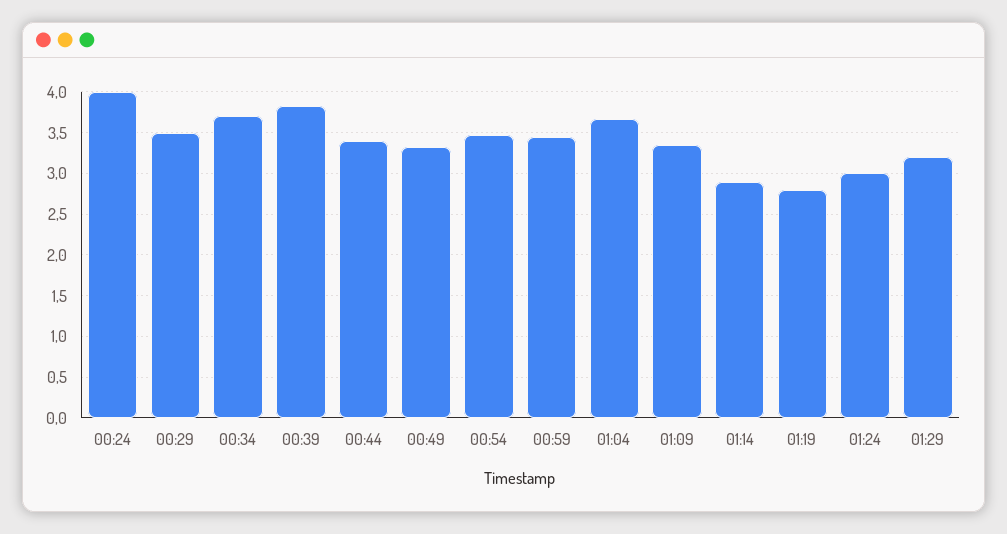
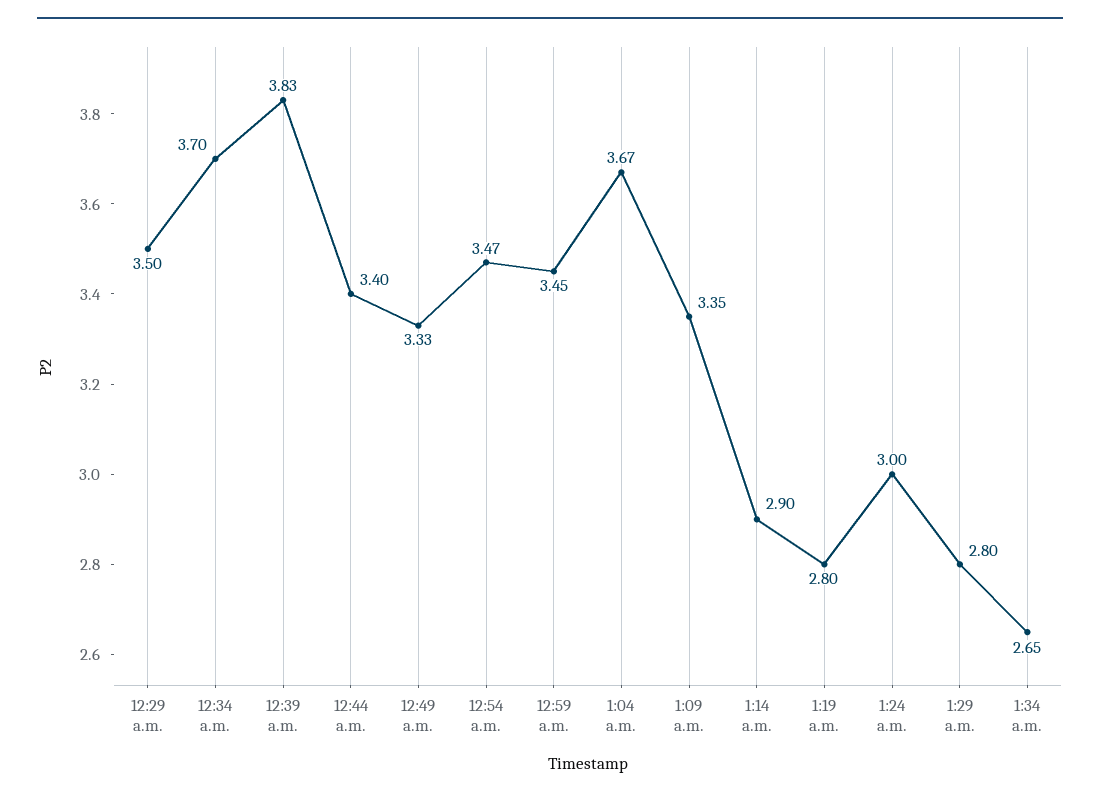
00:24: 4 -> none
01:29: 3.2 -> 2.8
1:34 a.m.: none -> 2.65

